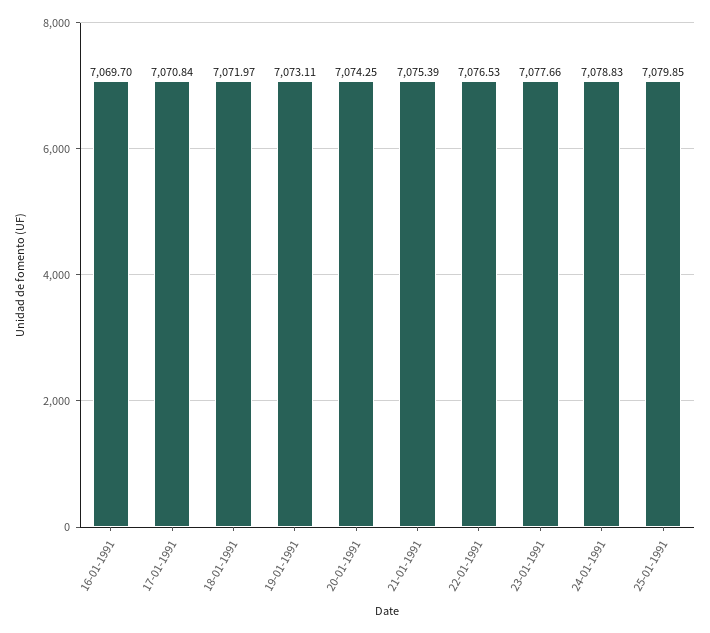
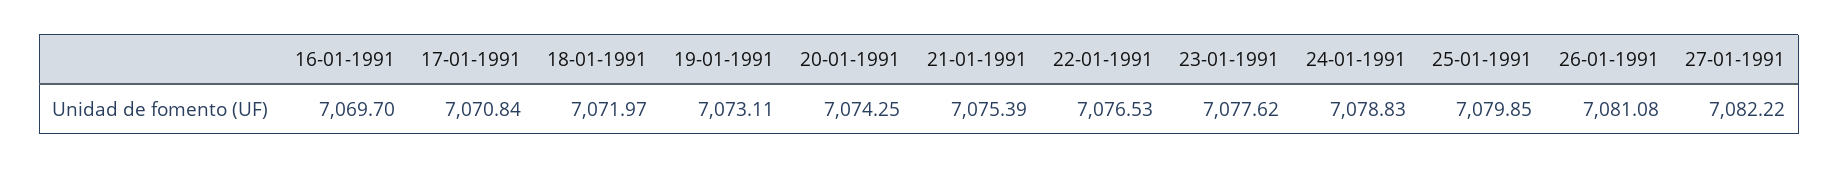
23-01-1991: 7077.66 -> 7077.62
26-01-1991: none -> 7081.08
27-01-1991: none -> 7082.22

